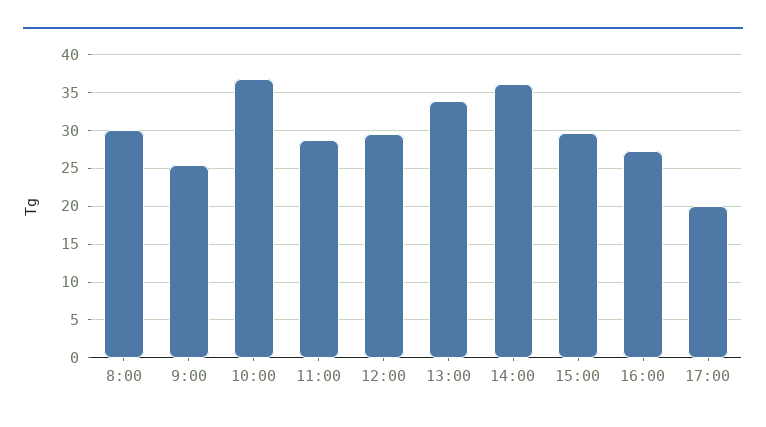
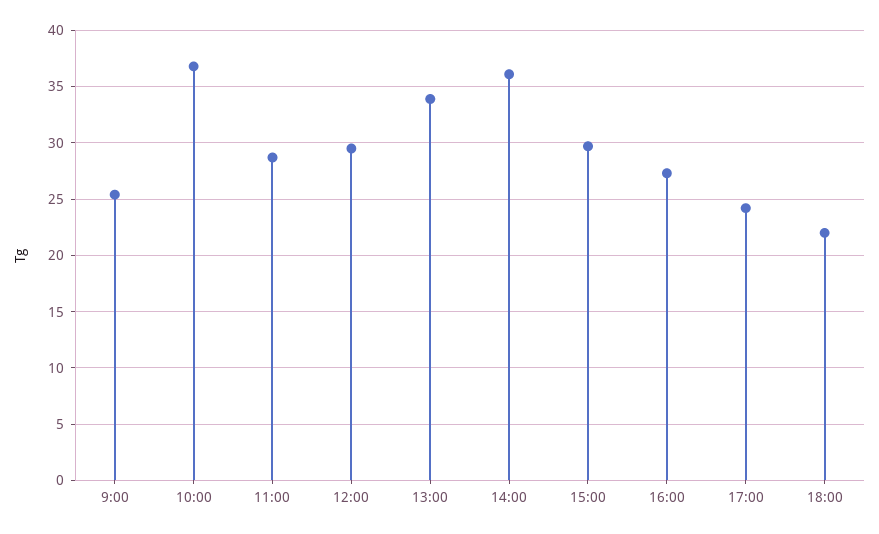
8:00: 30 -> none
17:00: 20 -> 24
18:00: none -> 22

